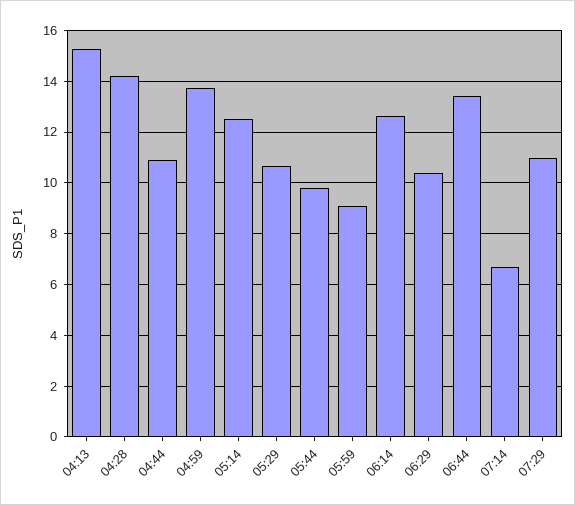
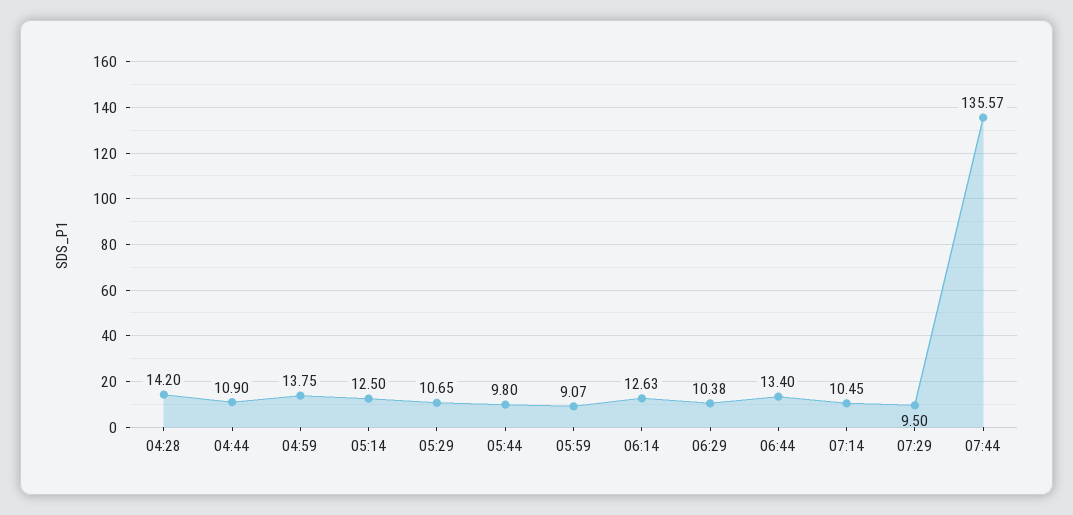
04:13: 15.25 -> none
07:14: 6.75 -> 10.45
07:29: 11 -> 9.5
07:44: none -> 135.57

